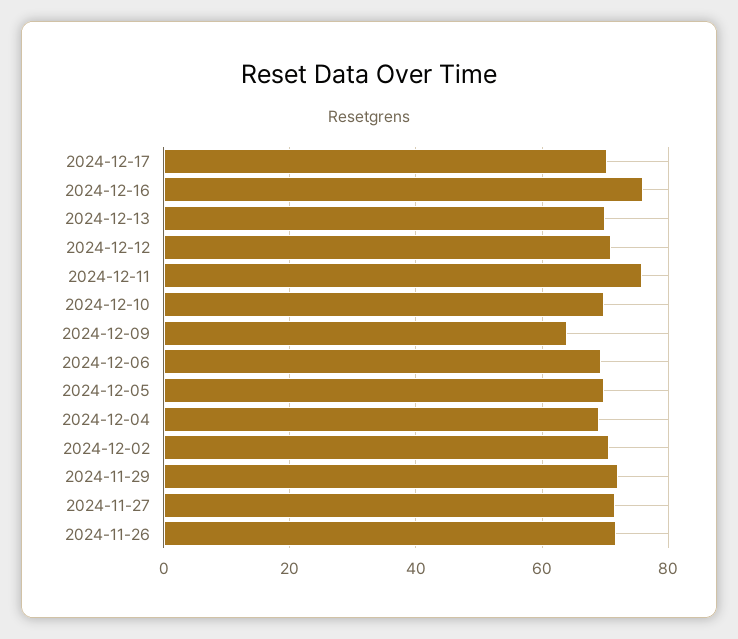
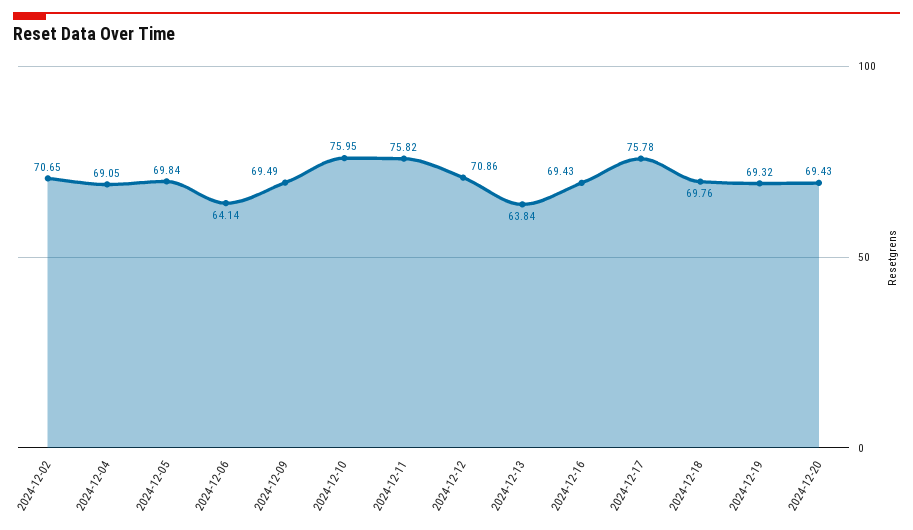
2024-12-17: 70 -> 75.78
2024-12-16: 76 -> 69.43
2024-12-13: 70 -> 63.84
2024-12-10: 70 -> 75.95
2024-12-09: 64 -> 69.49
2024-12-06: 70 -> 64.14
2024-11-29: 72 -> none
2024-11-27: 72 -> none
2024-11-26: 72 -> none
2024-12-18: none -> 69.76
2024-12-19: none -> 69.32
2024-12-20: none -> 69.43

